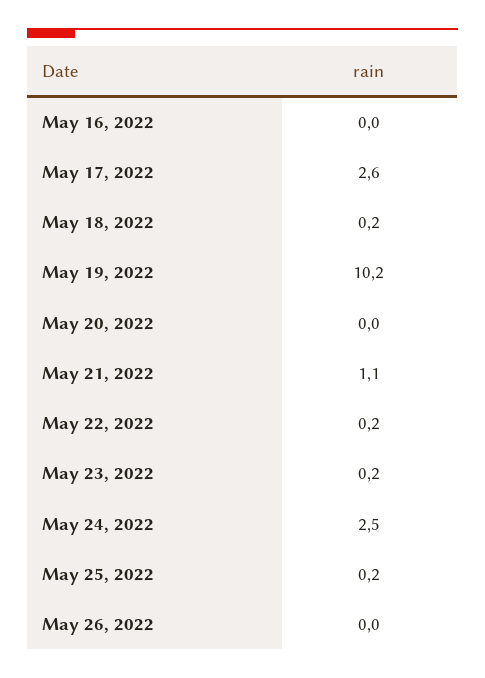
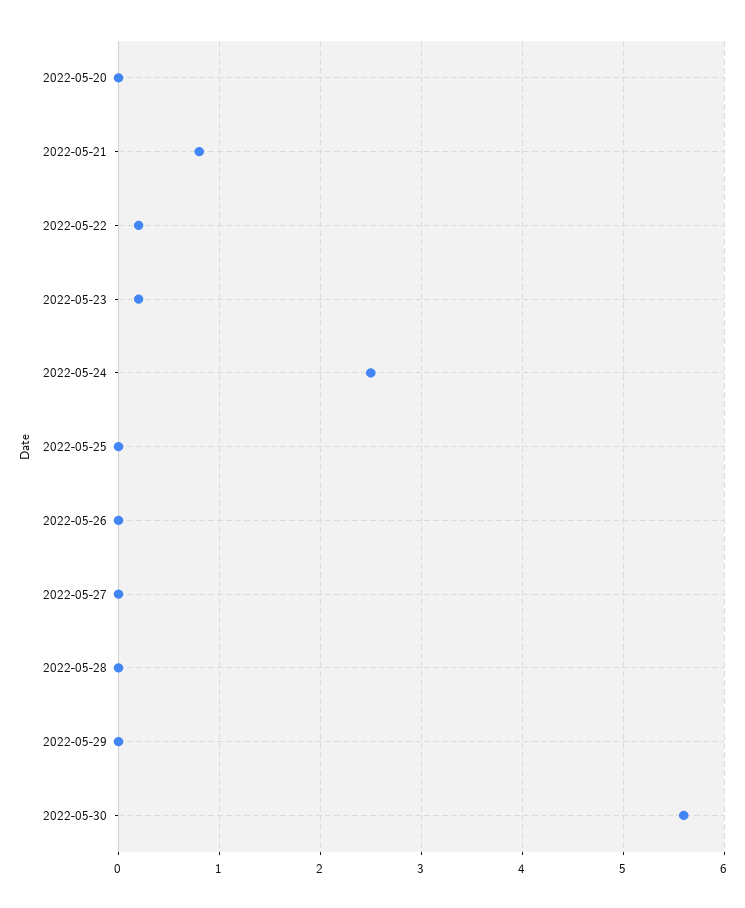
May 16, 2022: 0 -> none
May 17, 2022: 2.6 -> none
May 18, 2022: 0.2 -> none
May 19, 2022: 10.2 -> none
May 21, 2022: 1.1 -> 0.8
May 25, 2022: 0.2 -> 0
2022-05-27: none -> 0
2022-05-28: none -> 0
2022-05-29: none -> 0
2022-05-30: none -> 5.6

